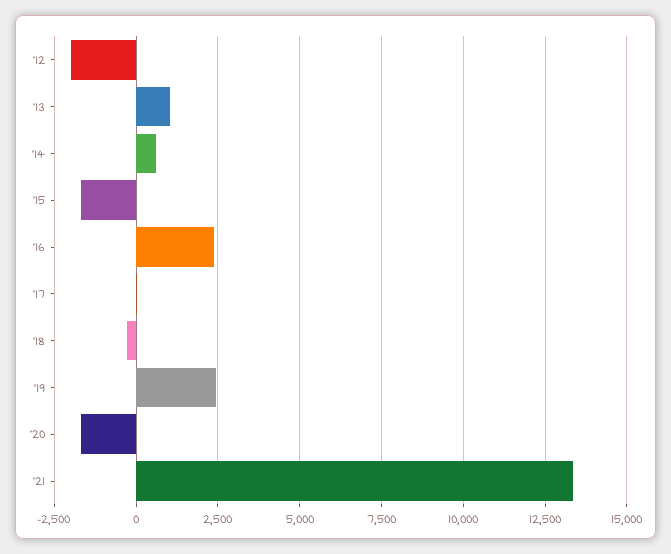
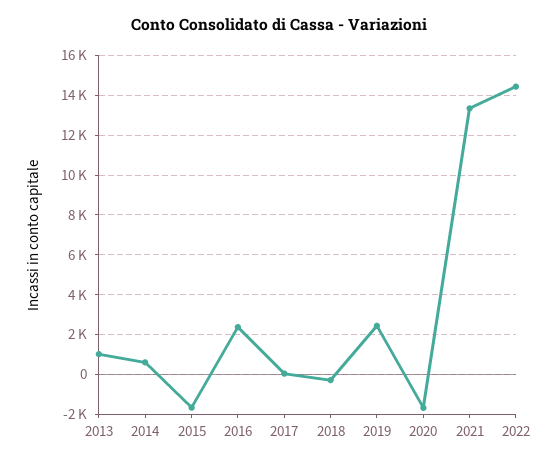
'12: -2000 -> none
2022: none -> 14500

